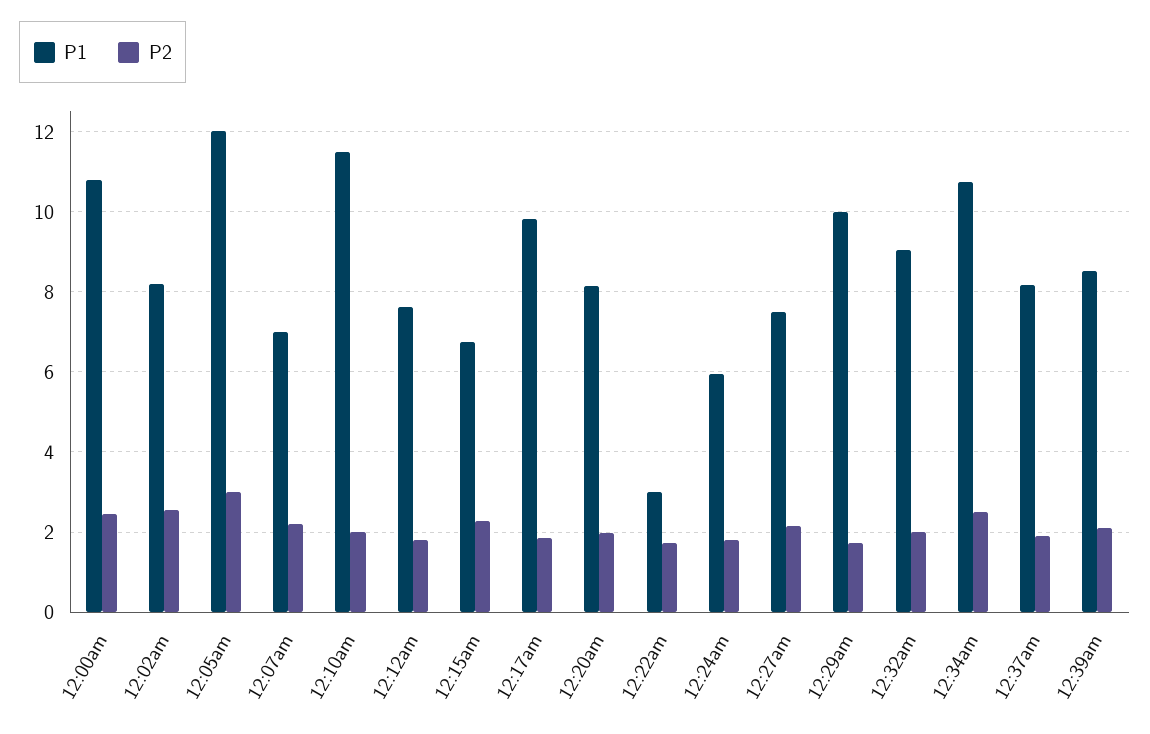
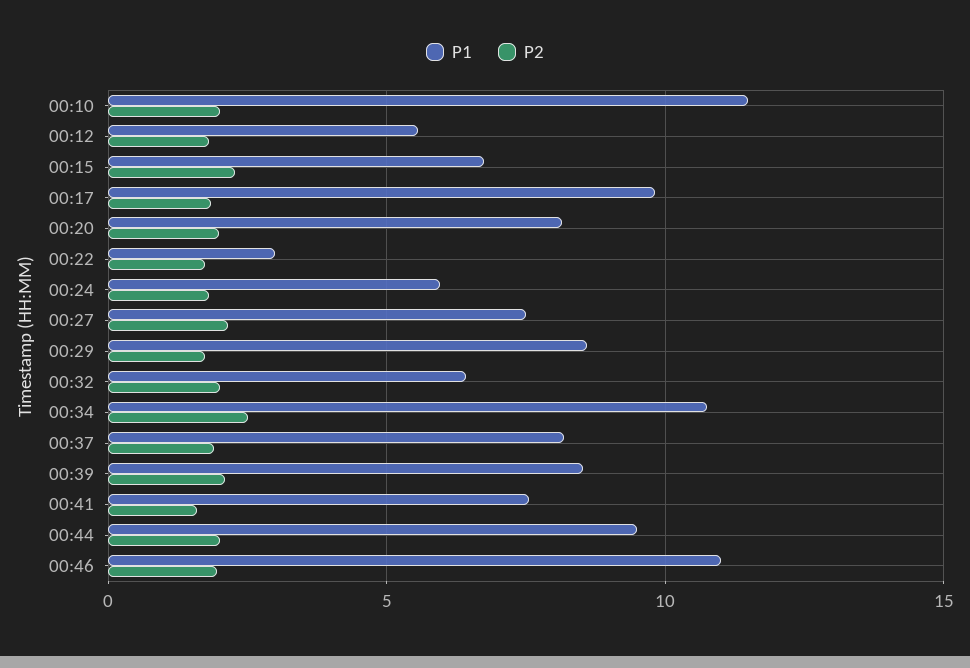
P1, 12:00am: 10.8 -> none
P2, 12:00am: 2.4 -> none
P1, 12:02am: 8.2 -> none
P2, 12:02am: 2.6 -> none
P1, 12:05am: 12 -> none
P2, 12:05am: 3 -> none
P1, 12:07am: 7 -> none
P2, 12:07am: 2.2 -> none
P1, 12:12am: 7.6 -> 5.5
P1, 12:29am: 10 -> 8.5
P1, 12:32am: 9 -> 6.5
P1, 00:41: none -> 7.5
P2, 00:41: none -> 1.5
P1, 00:44: none -> 9.5
P2, 00:44: none -> 2
P1, 00:46: none -> 11
P2, 00:46: none -> 2

